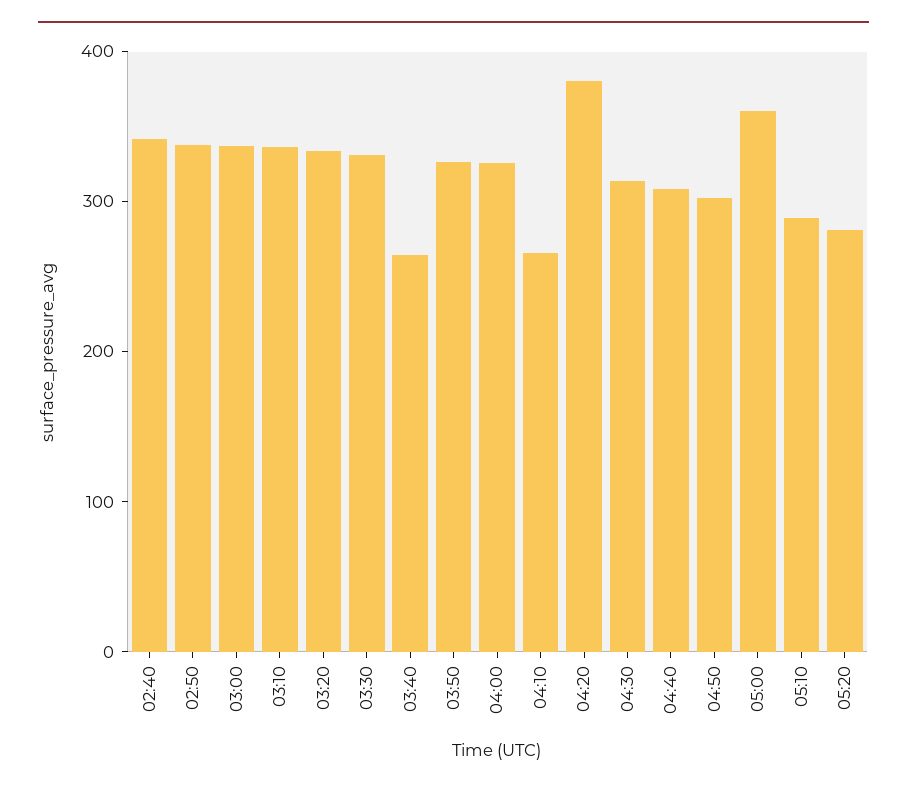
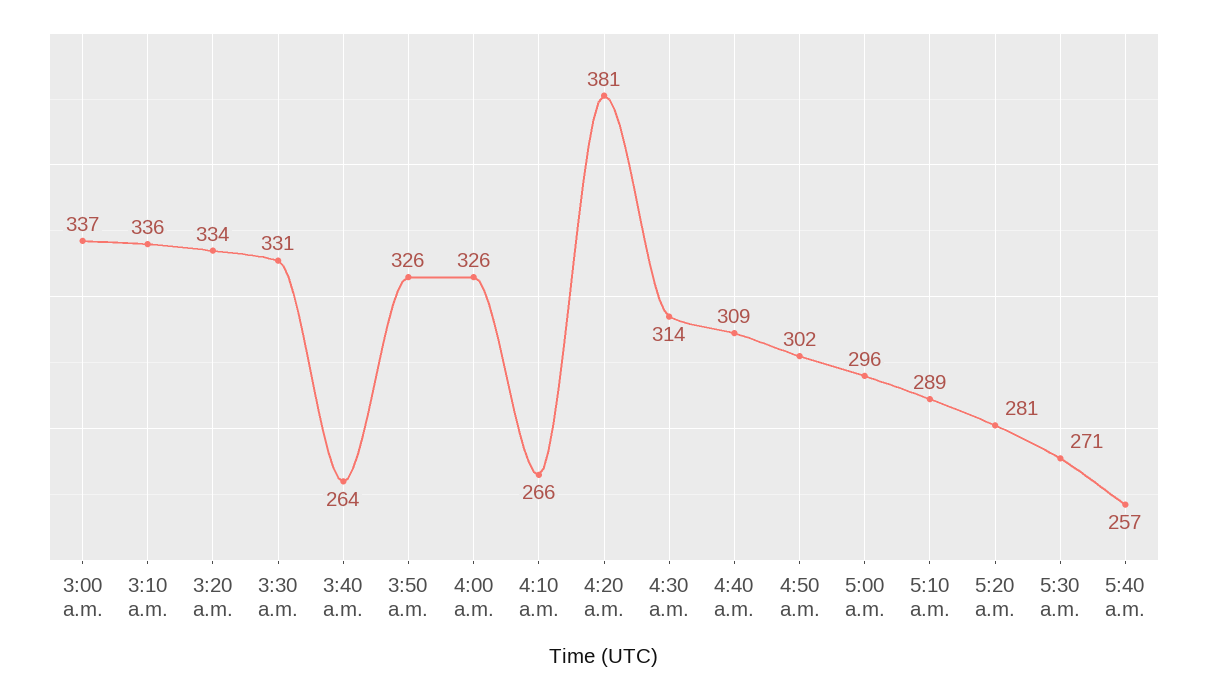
02:40: 340 -> none
02:50: 340 -> none
05:00: 360 -> 296
5:30 a.m.: none -> 271
5:40 a.m.: none -> 257

